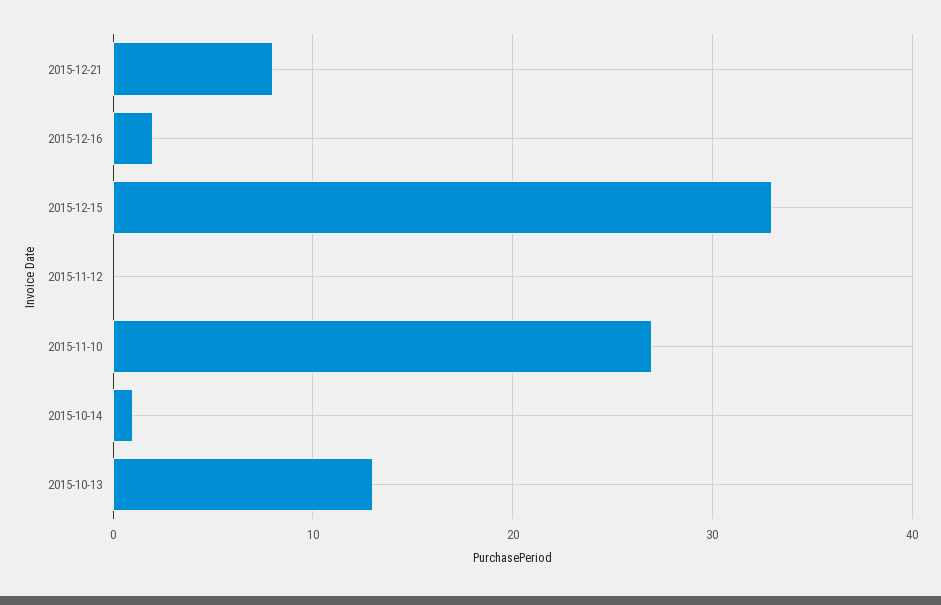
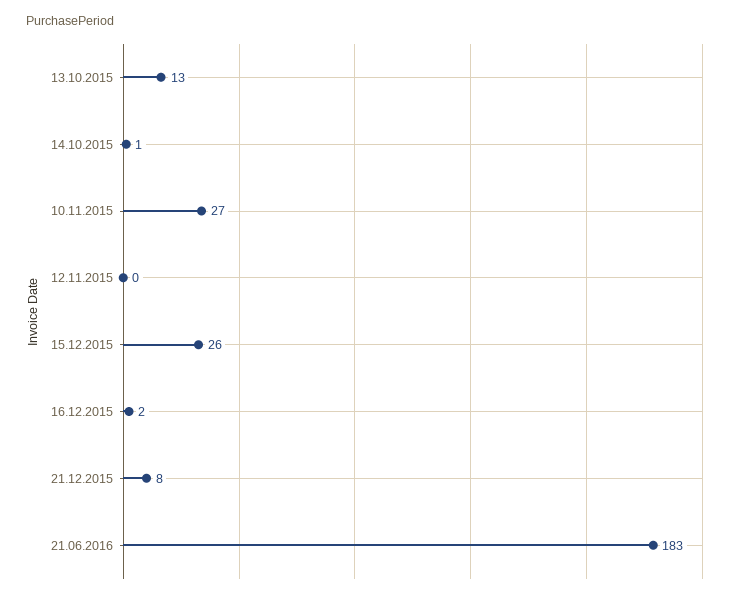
2015-12-15: 33 -> 26
21.06.2016: none -> 183

